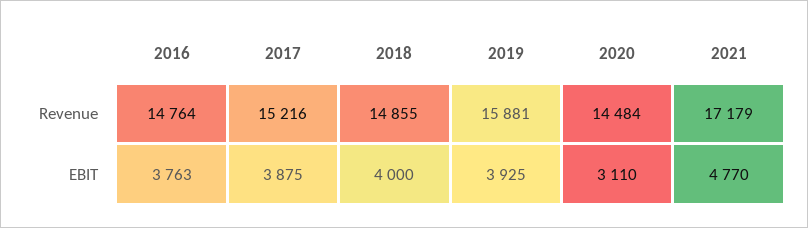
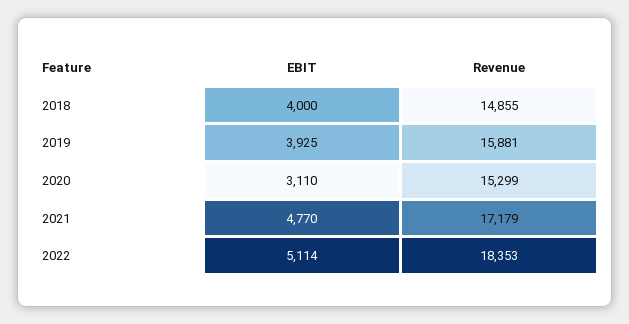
2016, Revenue: 14764 -> none
2017, Revenue: 15216 -> none
2020, Revenue: 14484 -> 15299
2016, EBIT: 3763 -> none
2017, EBIT: 3875 -> none
2022, EBIT: none -> 5114
2022, Revenue: none -> 18353

